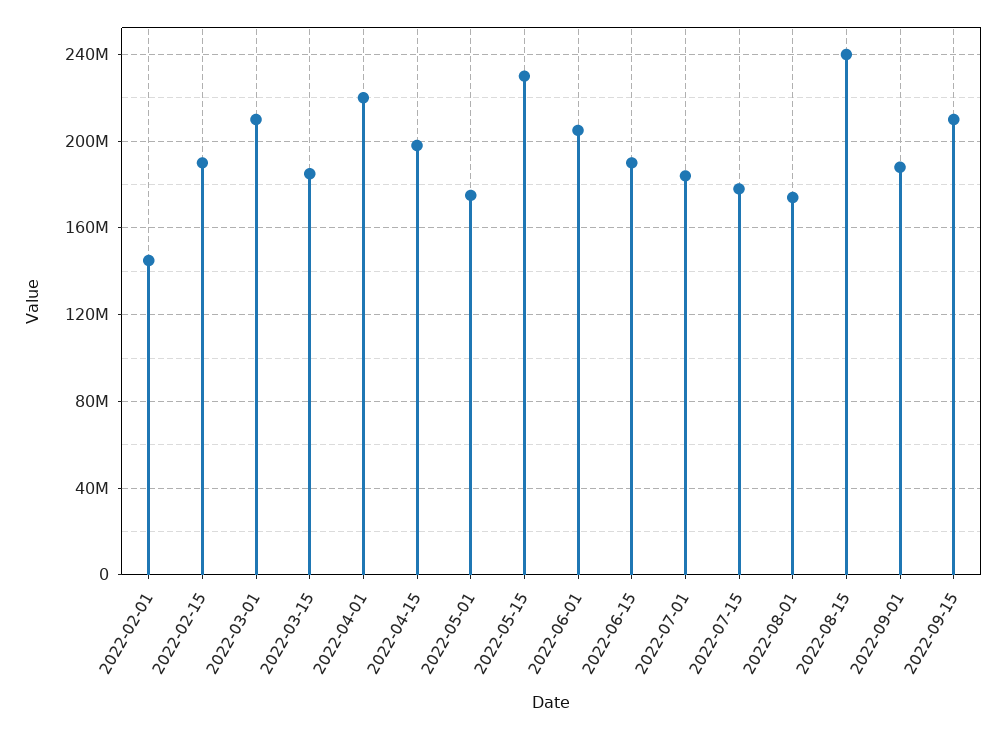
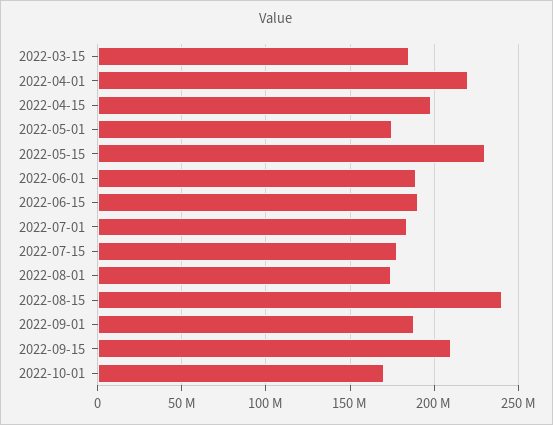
2022-02-01: 145000000 -> none
2022-02-15: 190000000 -> none
2022-03-01: 210000000 -> none
2022-06-01: 205000000 -> 190000000
2022-10-01: none -> 170000000

